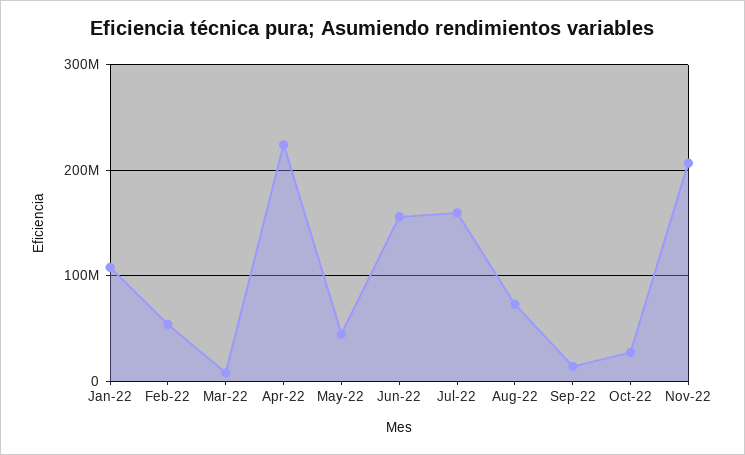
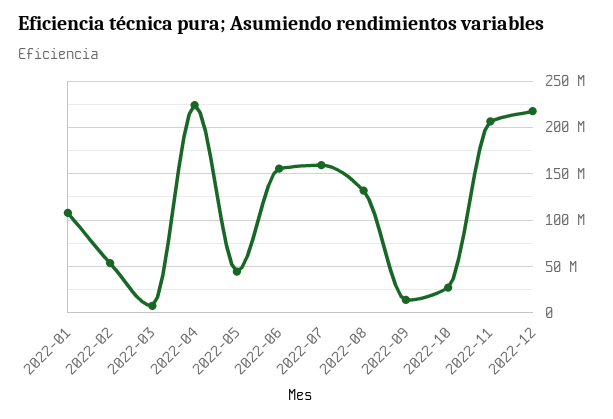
Aug-22: 70000000 -> 130000000
2022-12: none -> 220000000

